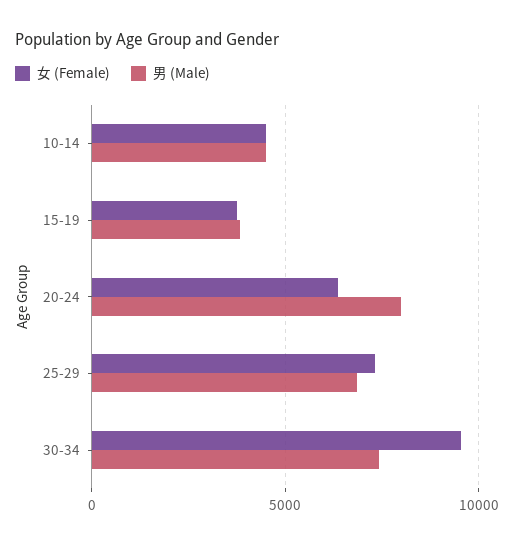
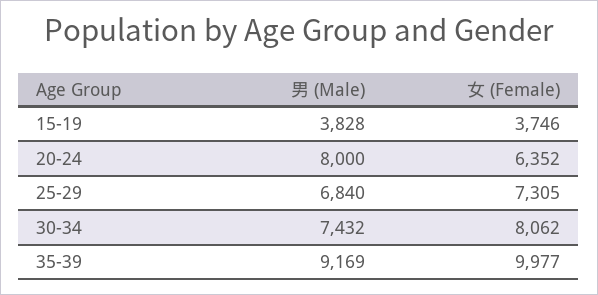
女 (Female), 10-14: 4500 -> none
男 (Male), 10-14: 4500 -> none
女 (Female), 30-34: 9500 -> 8062
男 (Male), 35-39: none -> 9169
女 (Female), 35-39: none -> 9977

